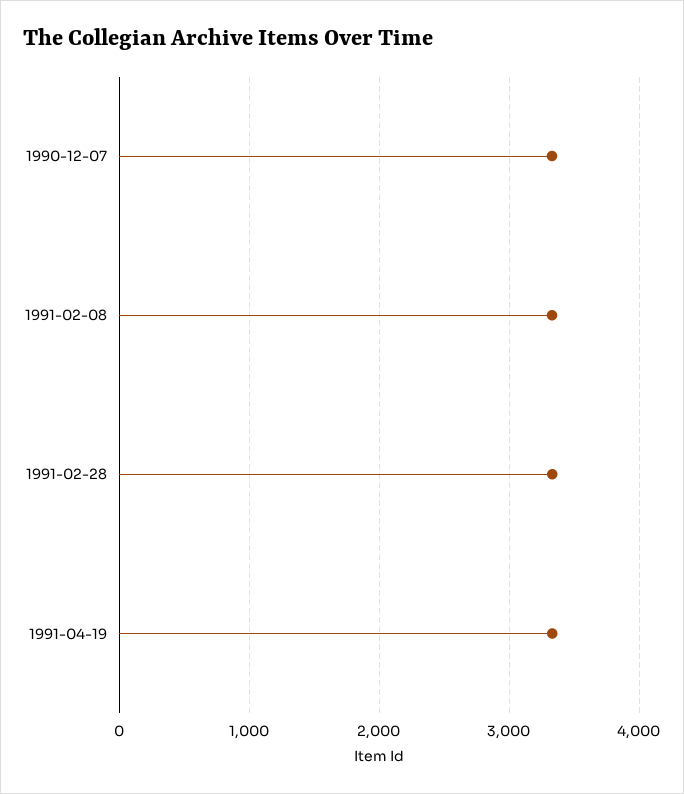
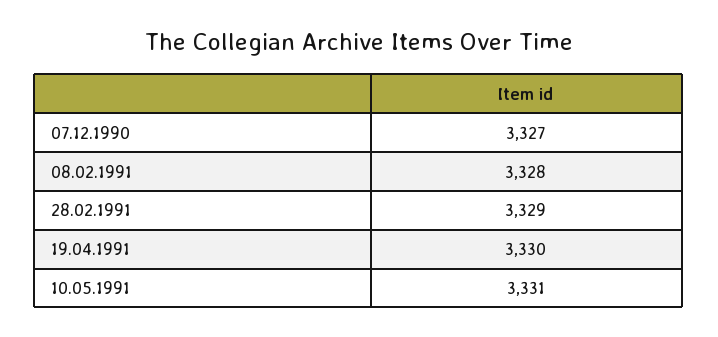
10.05.1991: none -> 3331

